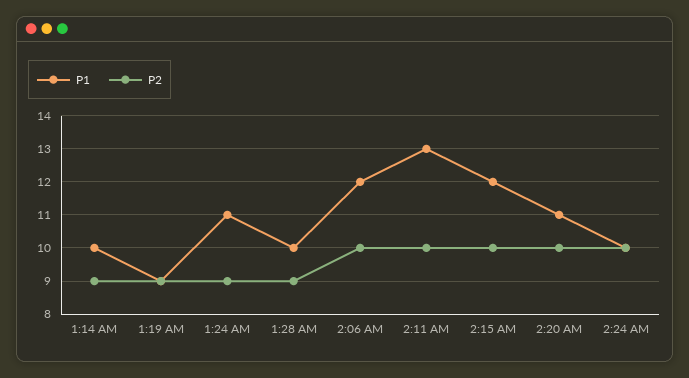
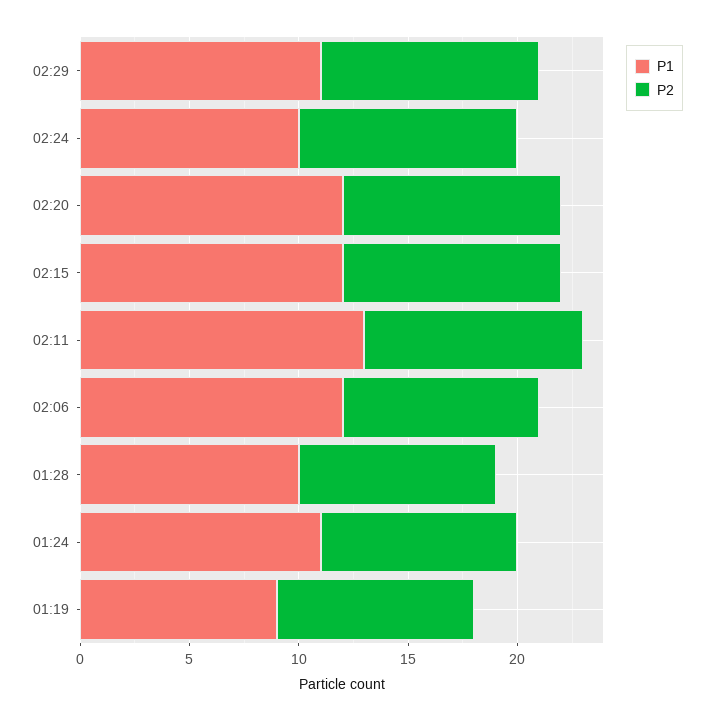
P1, 1:14 AM: 10 -> none
P2, 1:14 AM: 9 -> none
P2, 2:06 AM: 10 -> 9
P1, 2:20 AM: 11 -> 12
P1, 02:29: none -> 11
P2, 02:29: none -> 10

